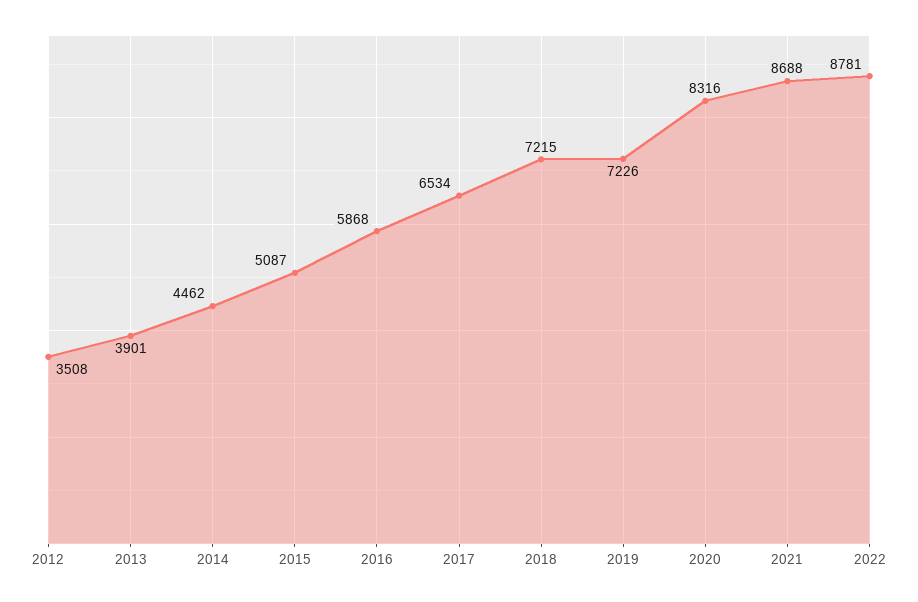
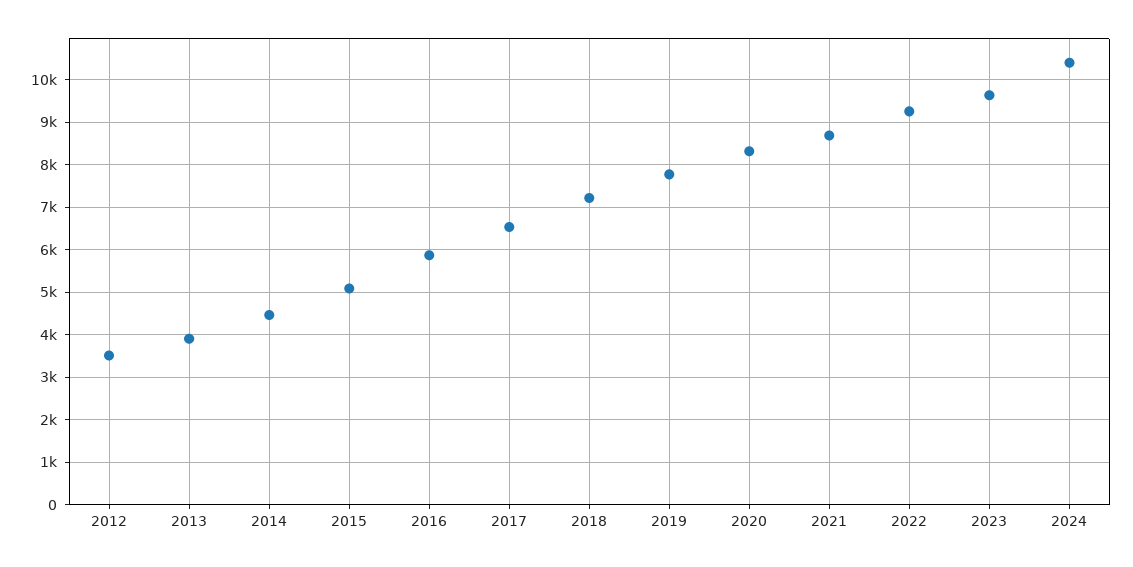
2019: 7226 -> 7800
2022: 8781 -> 9200
2023: none -> 9600
2024: none -> 10400

